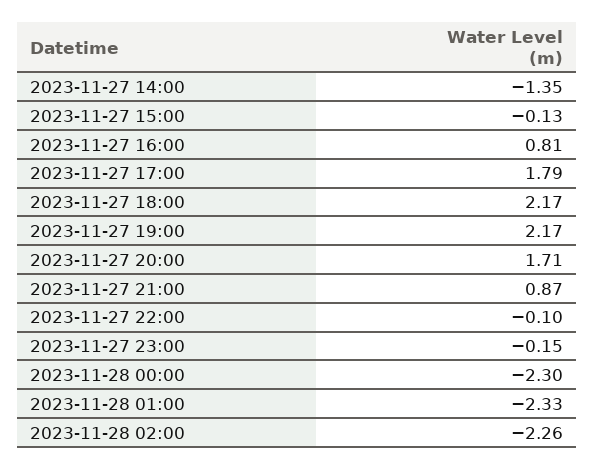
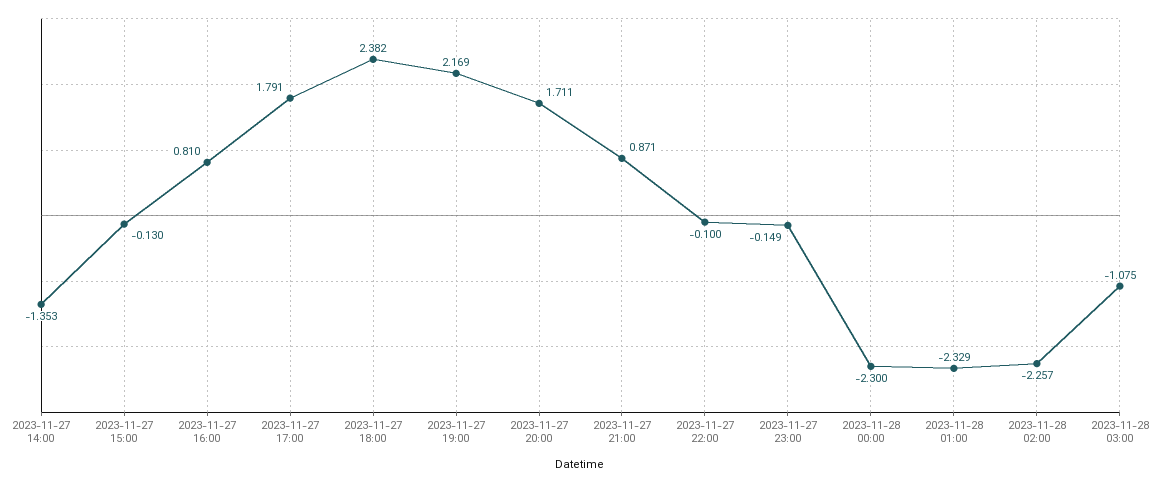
2023-11-27 18:00: 2.17 -> 2.382
2023-11-28 03:00: none -> -1.075

